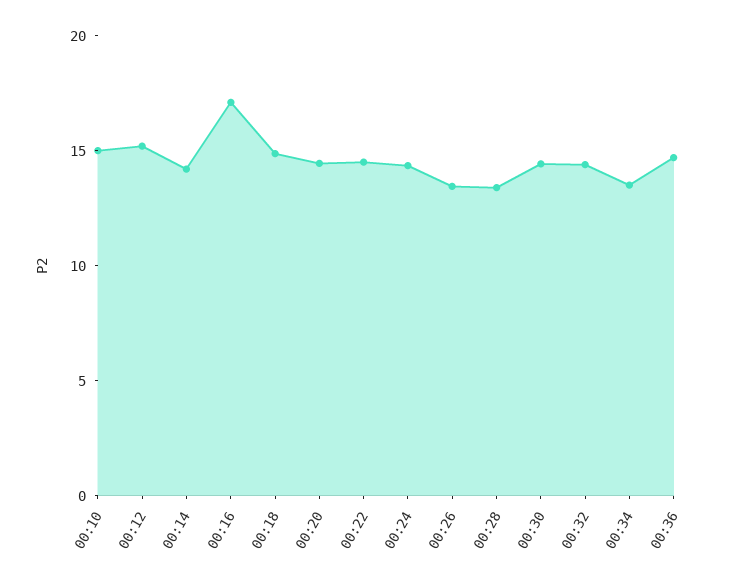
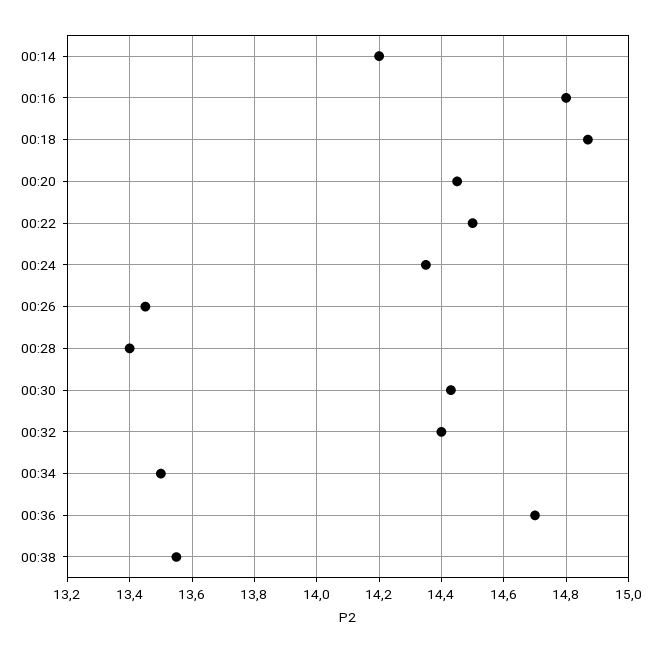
00:10: 15 -> none
00:12: 15 -> none
00:16: 17 -> 14.8
00:38: none -> 13.55

